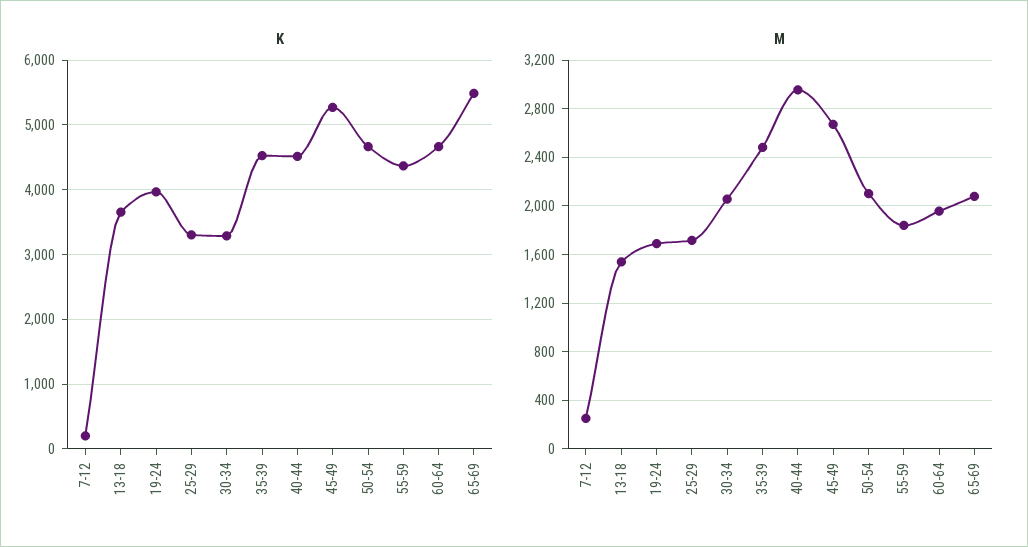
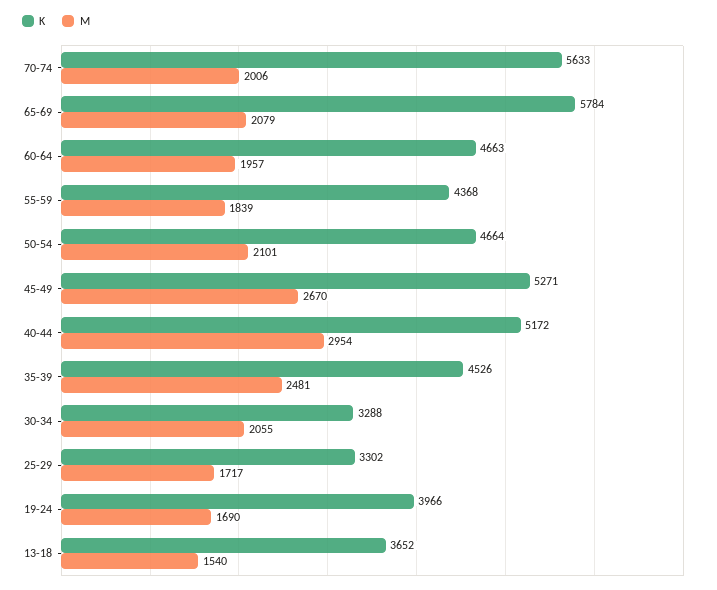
K, 7-12: 200 -> none
K, 40-44: 4500 -> 5172
K, 65-69: 5500 -> 5784
M, 7-12: 250 -> none
K, 70-74: none -> 5633
M, 70-74: none -> 2006

